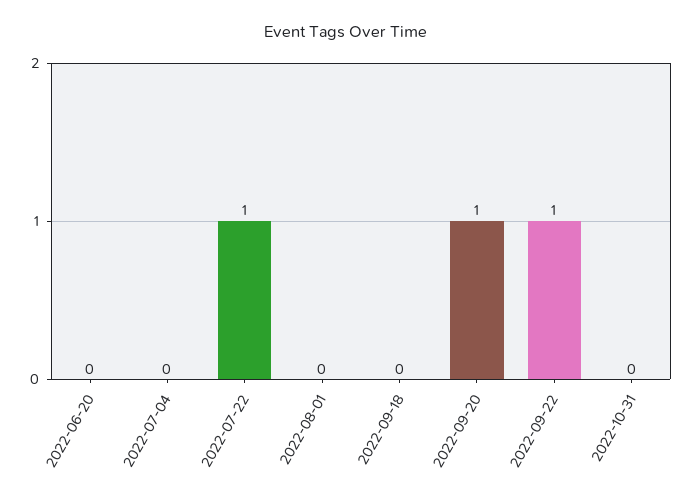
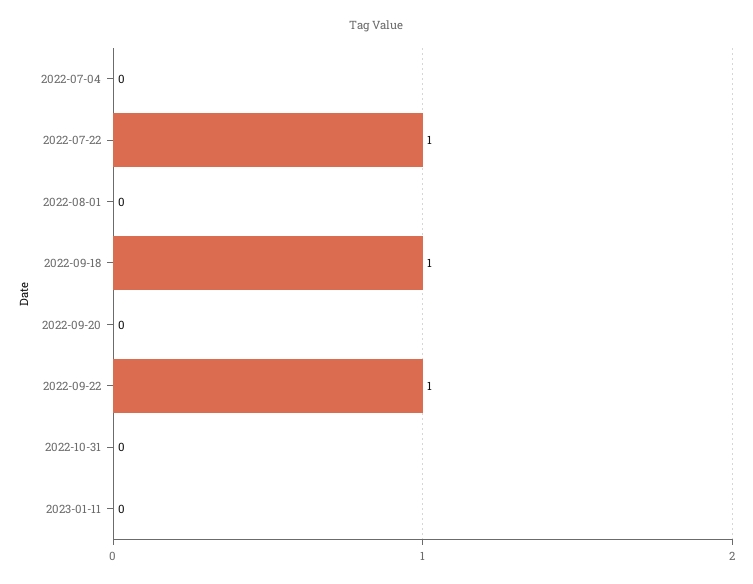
2022-06-20: 0 -> none
2022-09-18: 0 -> 1
2022-09-20: 1 -> 0
2023-01-11: none -> 0

